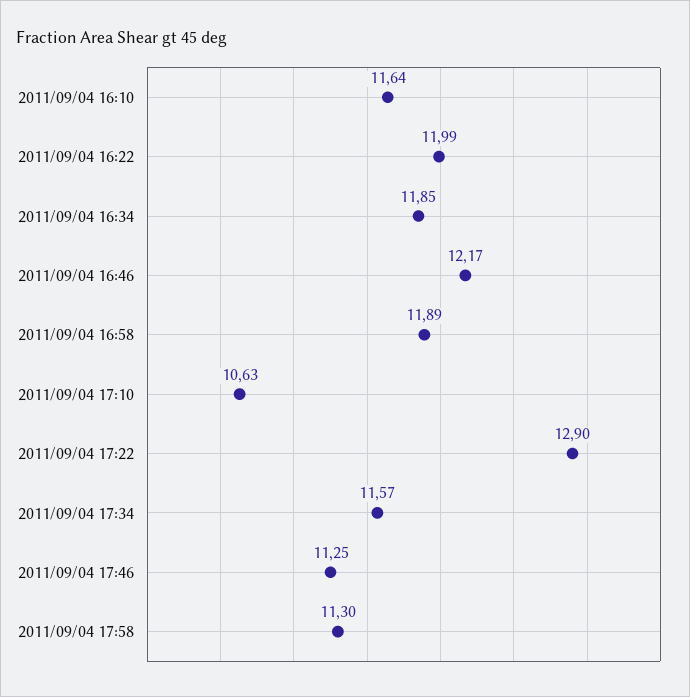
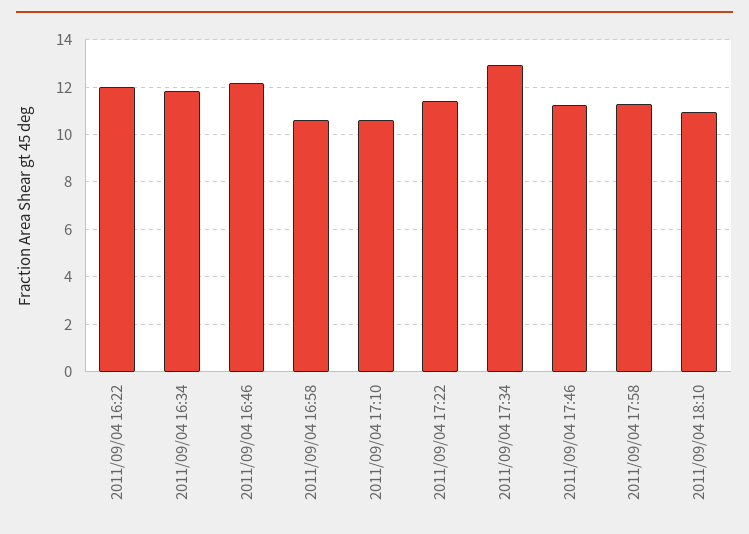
2011/09/04 16:10: 11.64 -> none
2011/09/04 16:58: 11.89 -> 10.5
2011/09/04 17:22: 12.9 -> 11.5
2011/09/04 17:34: 11.57 -> 13
2011/09/04 18:10: none -> 11

